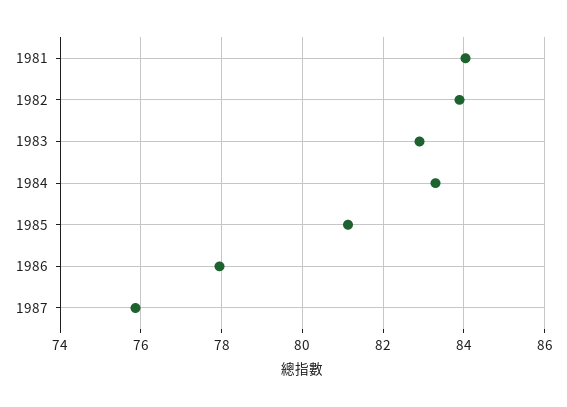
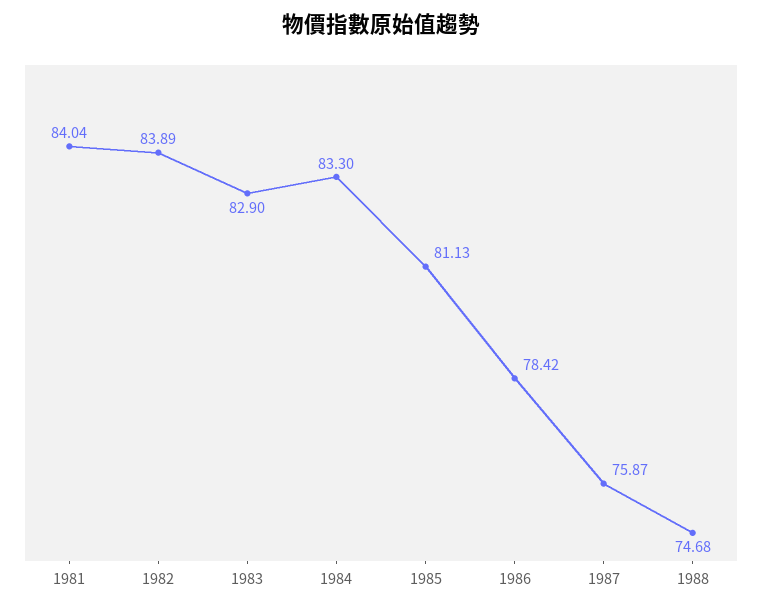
1986: 78 -> 78.42
1988: none -> 74.68

